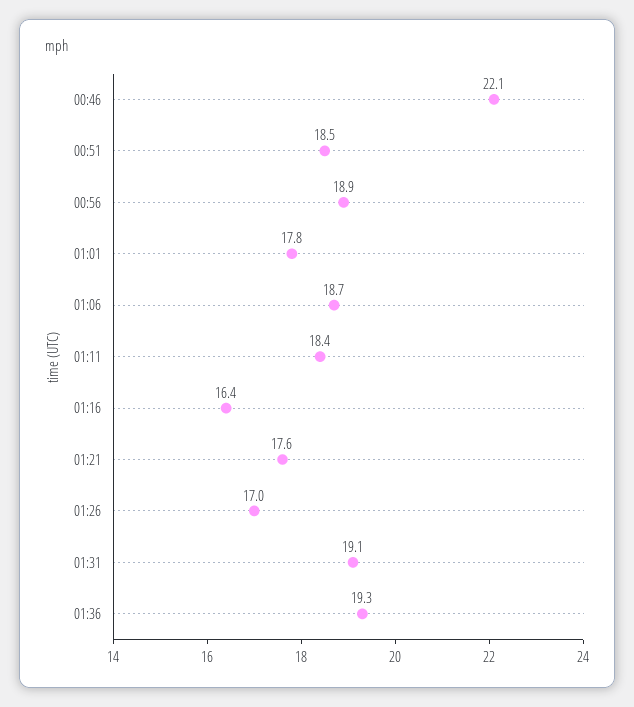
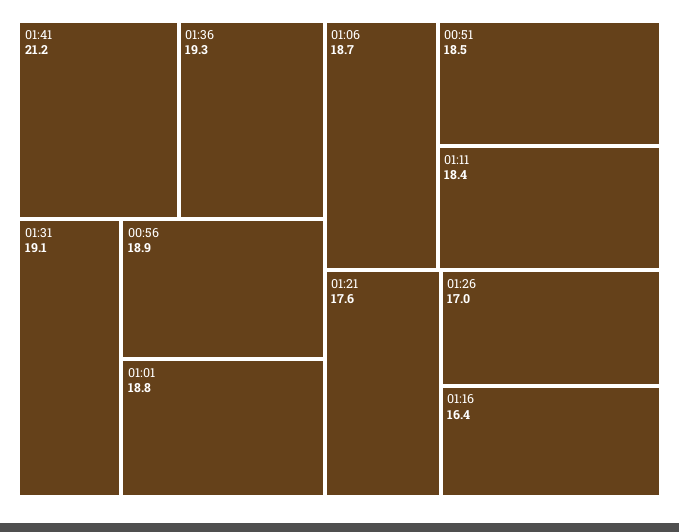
00:46: 22.1 -> none
01:01: 17.8 -> 18.8
01:41: none -> 21.2

